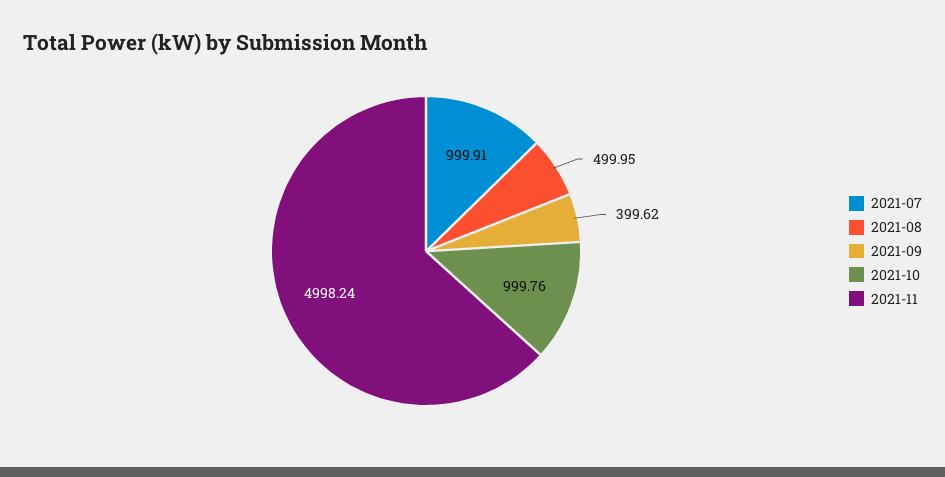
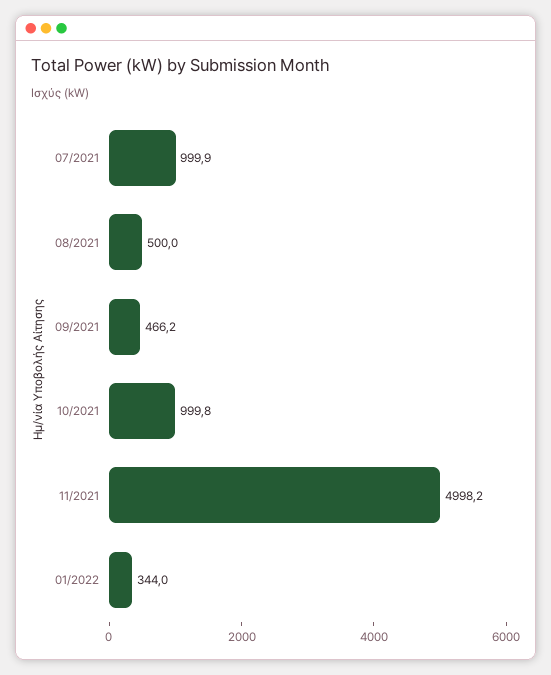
2021-09: 399.62 -> 466.2
01/2022: none -> 344

